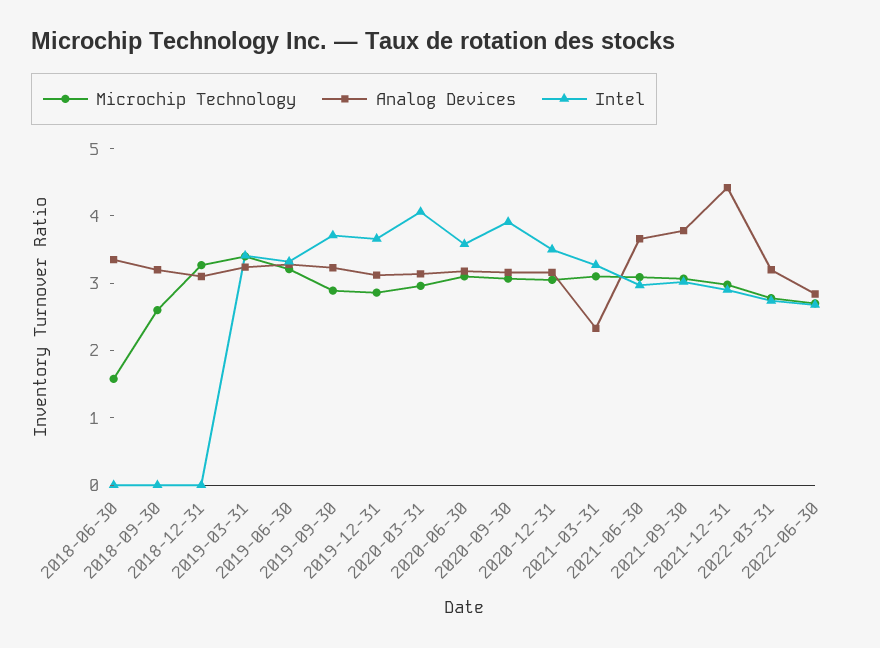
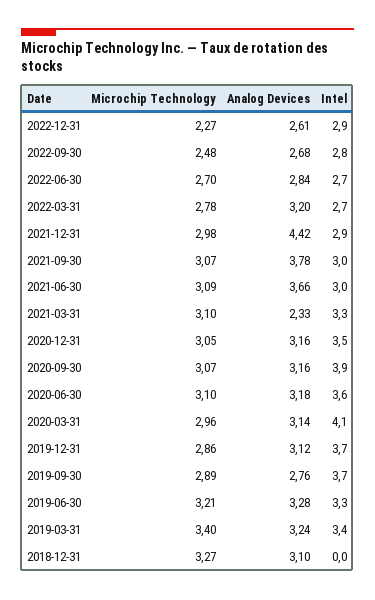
Microchip Technology, 2018-06-30: 1.6 -> none
Analog Devices, 2018-06-30: 3.4 -> none
Intel, 2018-06-30: 0 -> none
Microchip Technology, 2018-09-30: 2.6 -> none
Analog Devices, 2018-09-30: 3.2 -> none
Intel, 2018-09-30: 0 -> none
Analog Devices, 2019-09-30: 3.2 -> 2.76
Microchip Technology, 2022-12-31: none -> 2.27
Analog Devices, 2022-12-31: none -> 2.61
Intel, 2022-12-31: none -> 2.9
Microchip Technology, 2022-09-30: none -> 2.48
Analog Devices, 2022-09-30: none -> 2.68
Intel, 2022-09-30: none -> 2.8

